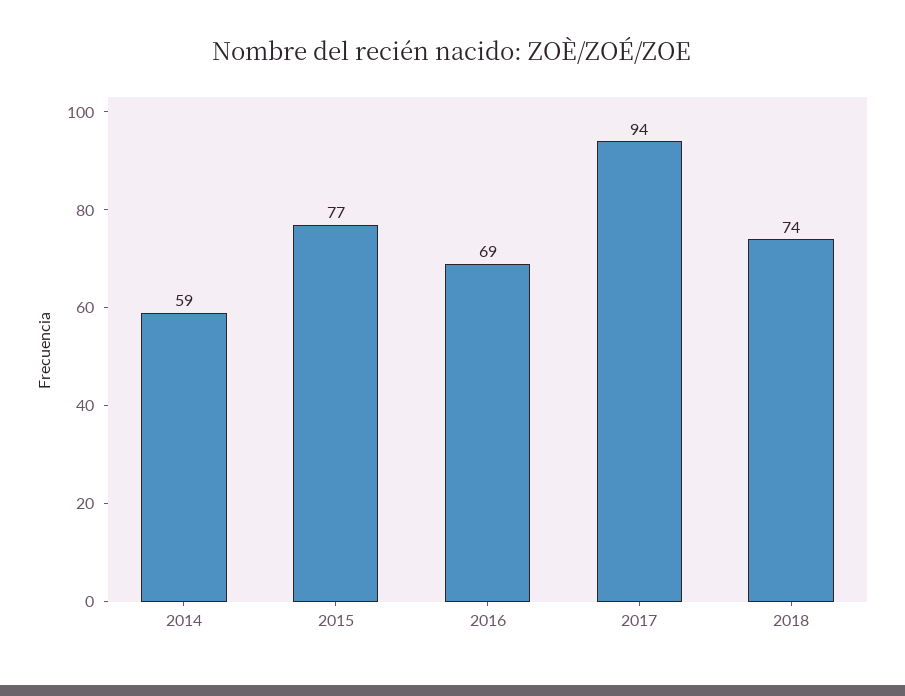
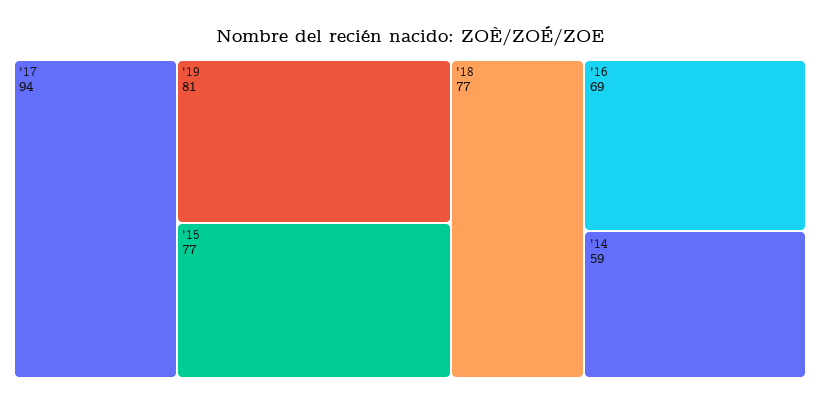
2018: 74 -> 77
'19: none -> 81

